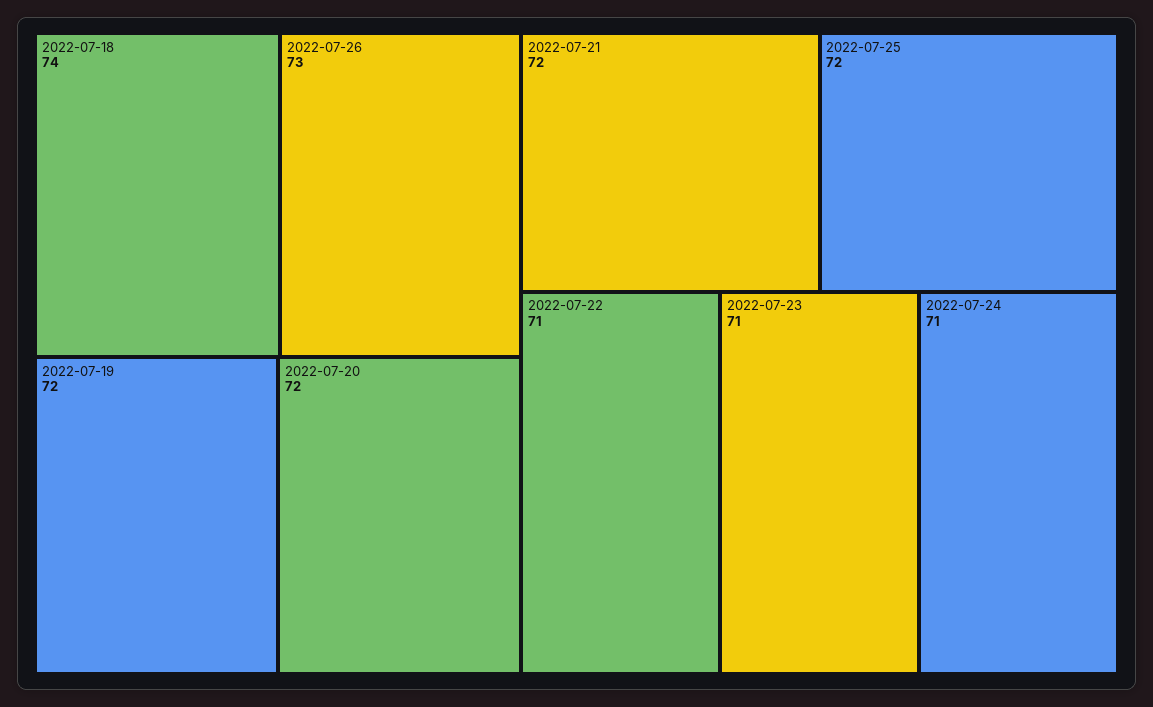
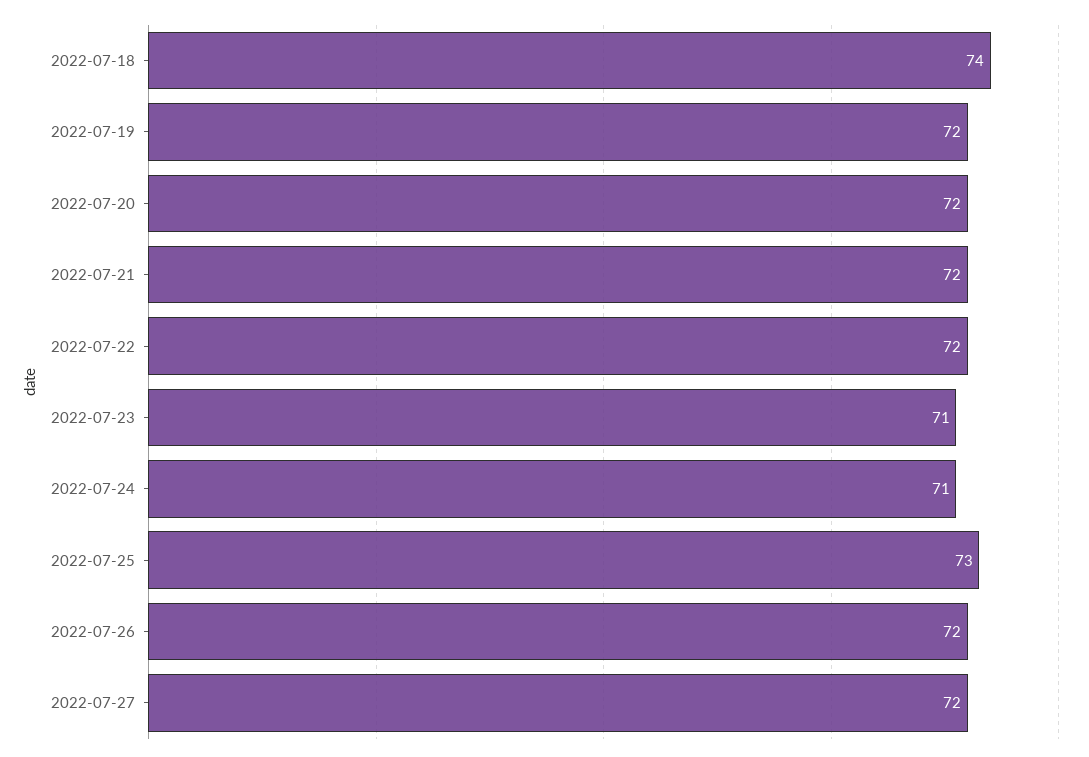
2022-07-26: 73 -> 72
2022-07-25: 72 -> 73
2022-07-22: 71 -> 72
2022-07-27: none -> 72

